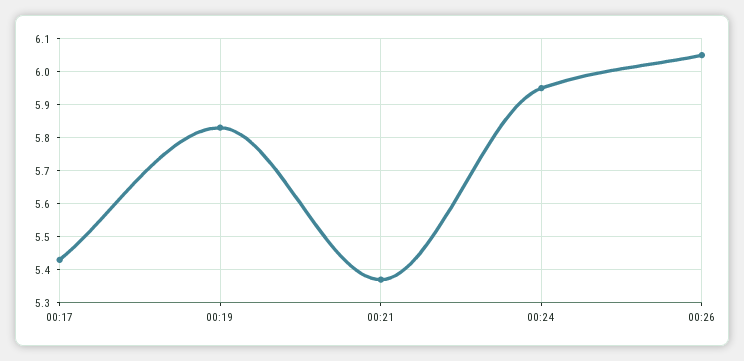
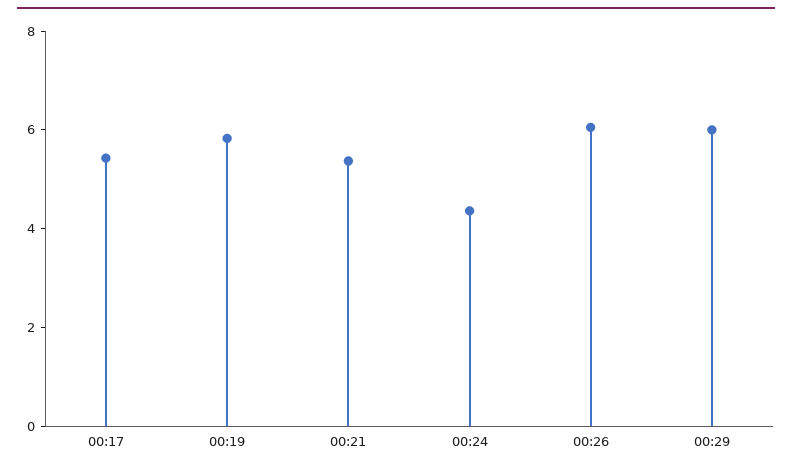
00:24: 5.95 -> 4.5
00:29: none -> 6

